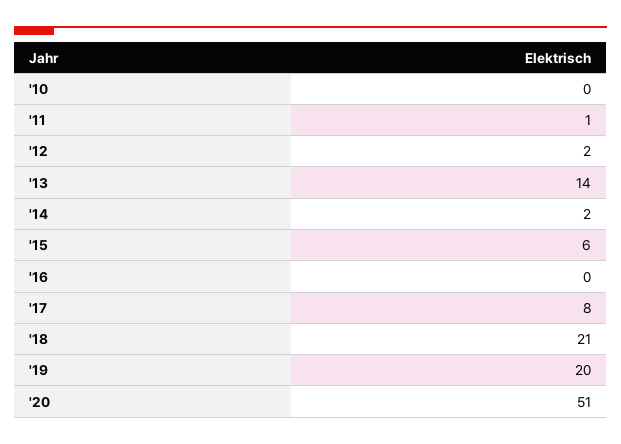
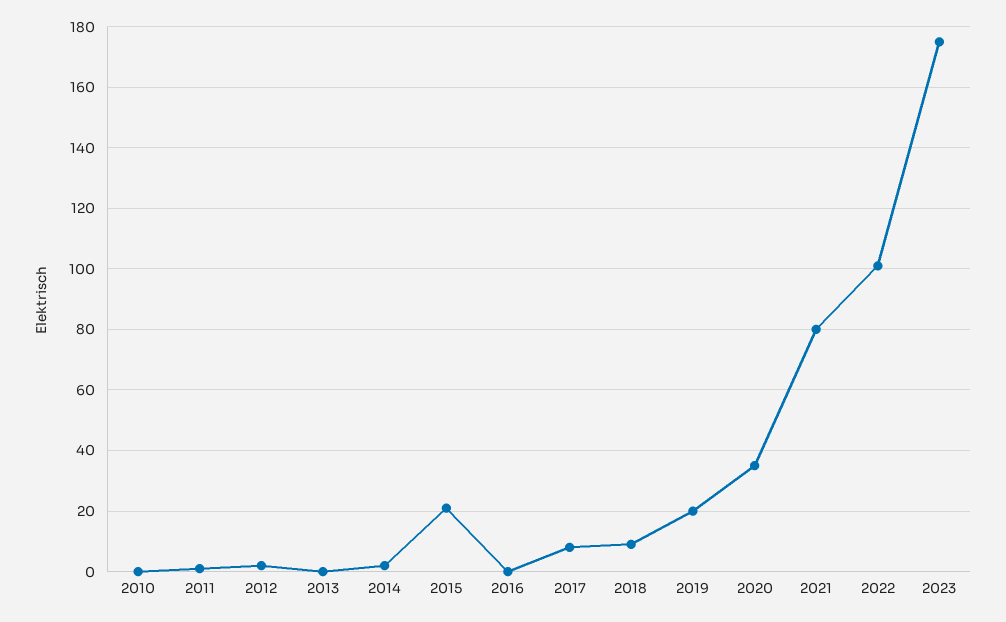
'13: 14 -> 0
'15: 6 -> 20
'18: 21 -> 10
'20: 51 -> 35
2021: none -> 80
2022: none -> 100
2023: none -> 175

